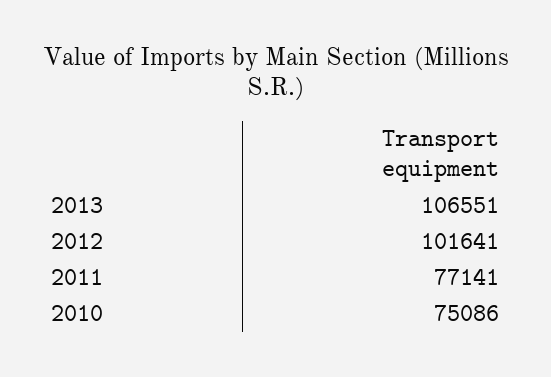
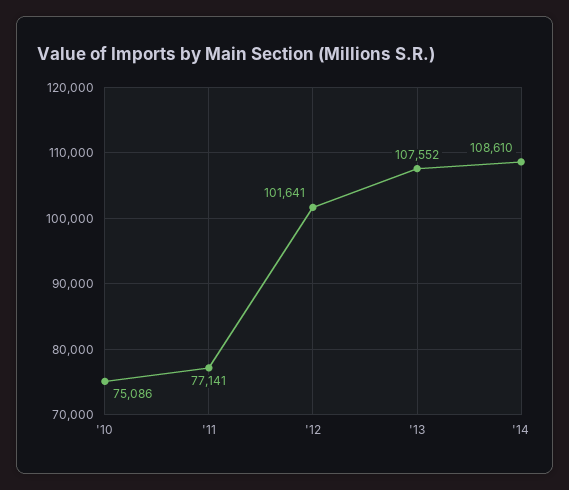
2013: 106551 -> 107552
'14: none -> 108610

